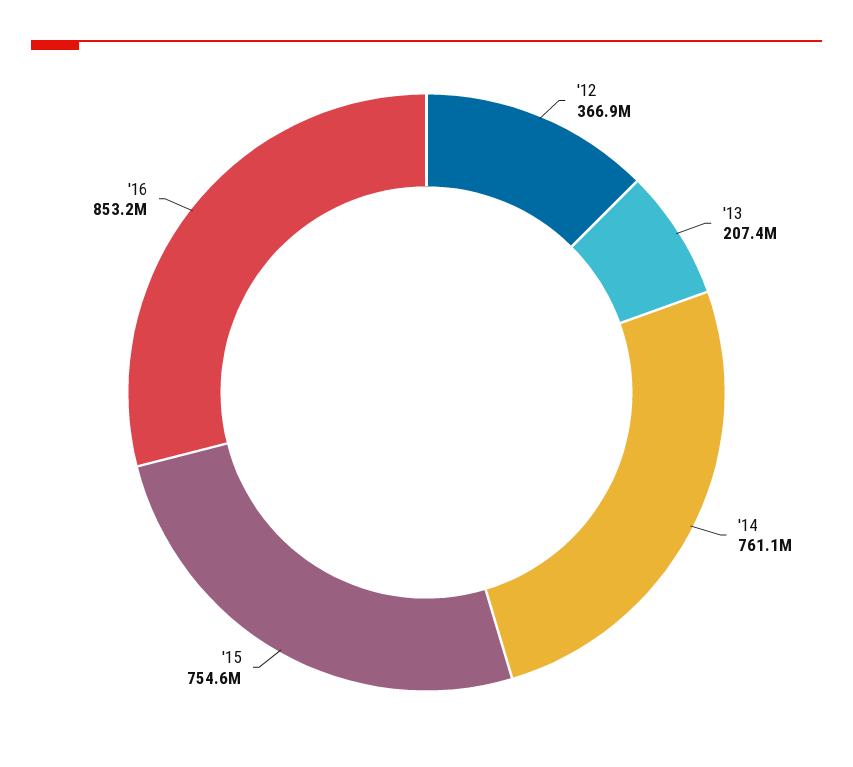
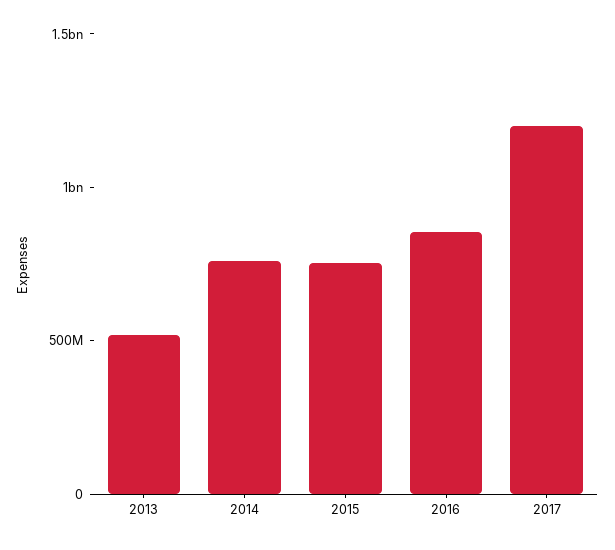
'12: 366900000 -> none
'13: 207400000 -> 500000000
2017: none -> 1200000000

